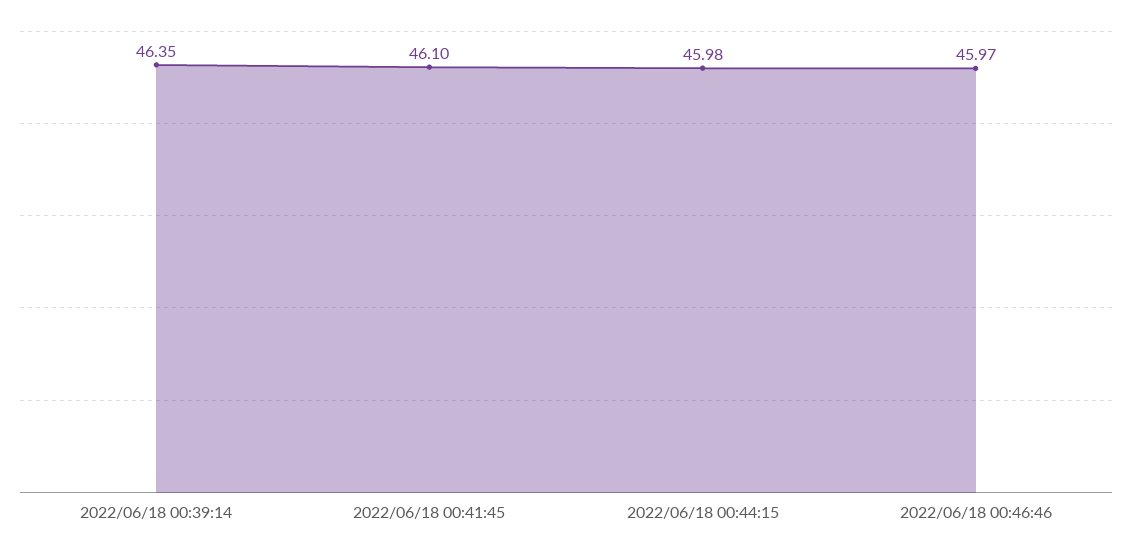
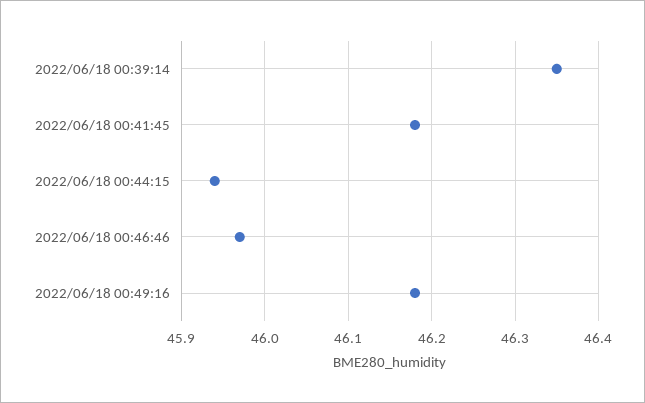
2022/06/18 00:41:45: 46.1 -> 46.18
2022/06/18 00:44:15: 45.98 -> 45.94
2022/06/18 00:49:16: none -> 46.18

